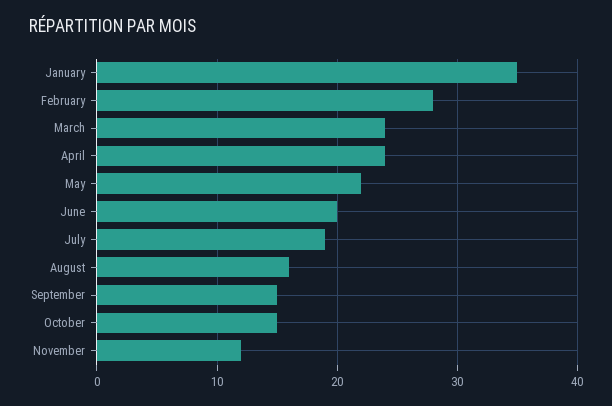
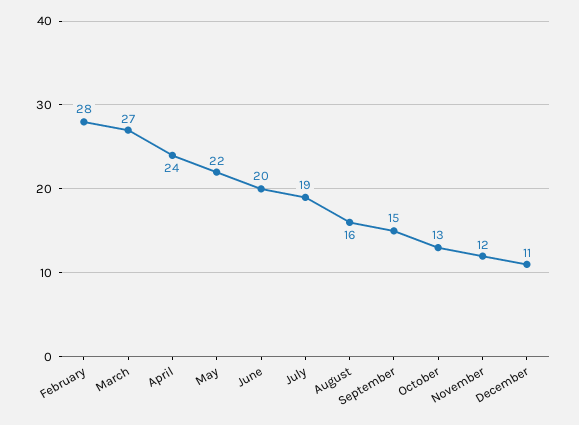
January: 35 -> none
March: 24 -> 27
October: 15 -> 13
December: none -> 11

